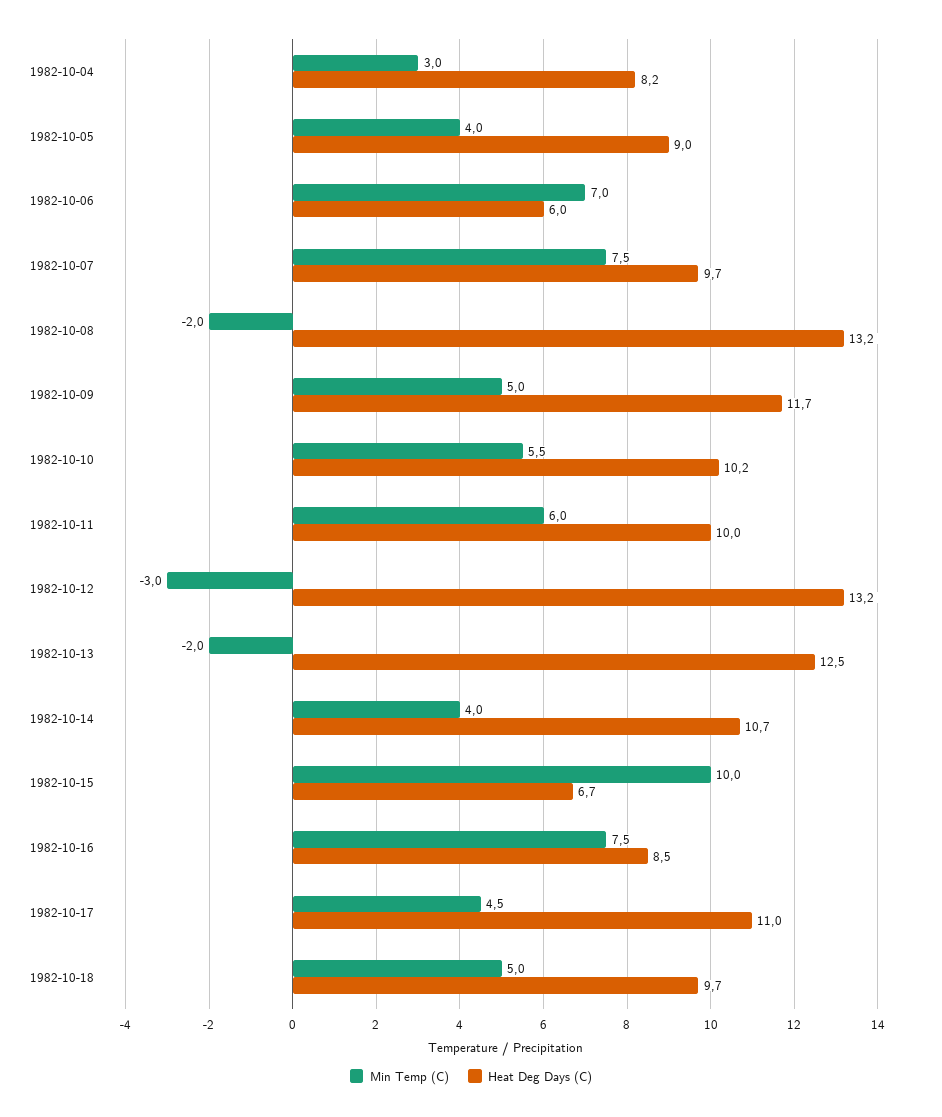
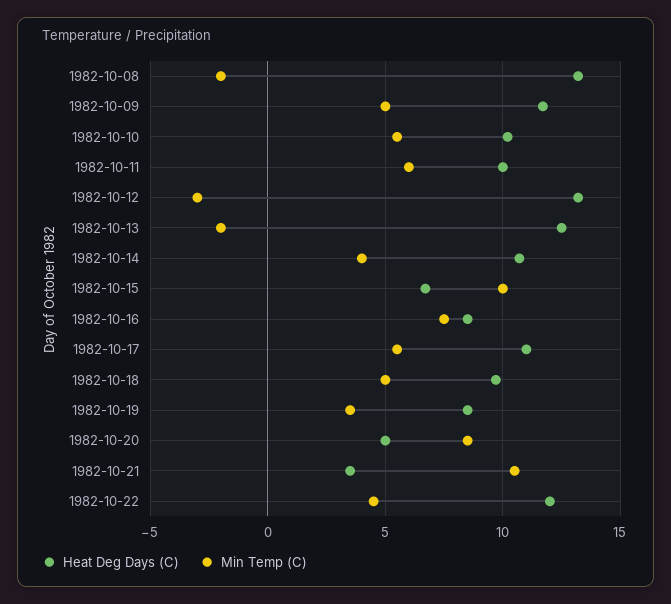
Min Temp (C), 1982-10-04: 3 -> none
Heat Deg Days (C), 1982-10-04: 8.2 -> none
Min Temp (C), 1982-10-05: 4 -> none
Heat Deg Days (C), 1982-10-05: 9 -> none
Min Temp (C), 1982-10-06: 7 -> none
Heat Deg Days (C), 1982-10-06: 6 -> none
Min Temp (C), 1982-10-07: 7.5 -> none
Heat Deg Days (C), 1982-10-07: 9.7 -> none
Min Temp (C), 1982-10-17: 4.5 -> 5.5
Heat Deg Days (C), 1982-10-19: none -> 8.5
Min Temp (C), 1982-10-19: none -> 3.5
Heat Deg Days (C), 1982-10-20: none -> 5
Min Temp (C), 1982-10-20: none -> 8.5
Heat Deg Days (C), 1982-10-21: none -> 3.5
Min Temp (C), 1982-10-21: none -> 10.5
Heat Deg Days (C), 1982-10-22: none -> 12
Min Temp (C), 1982-10-22: none -> 4.5

